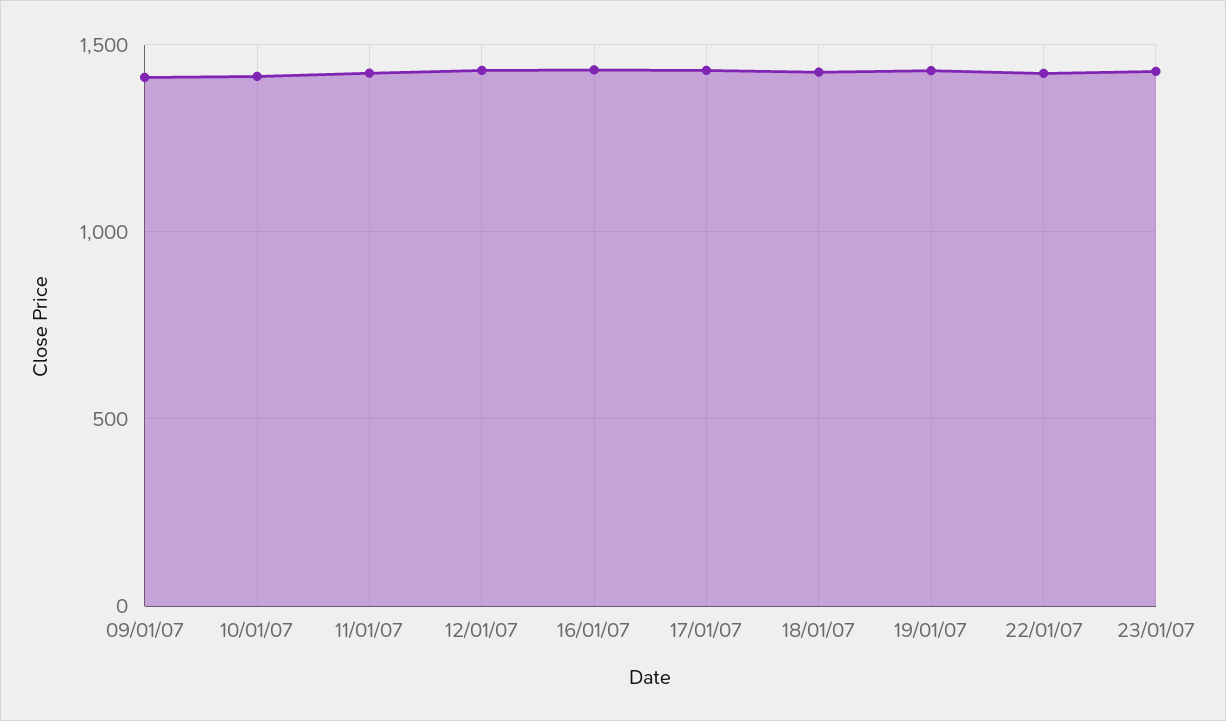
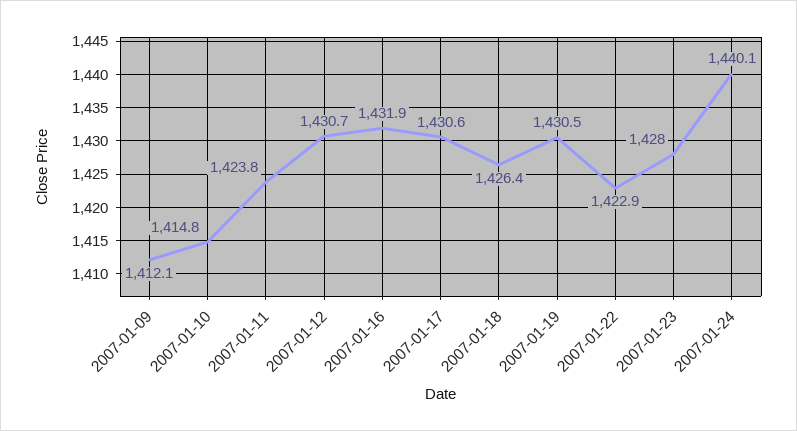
2007-01-24: none -> 1440.1

